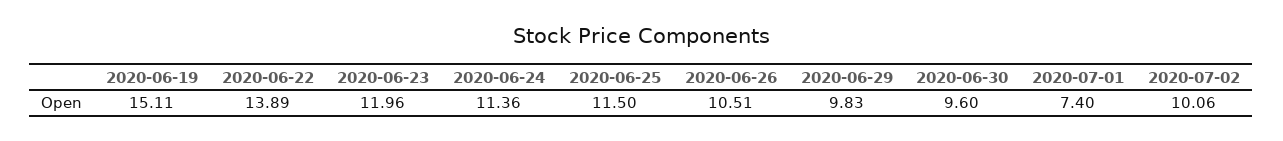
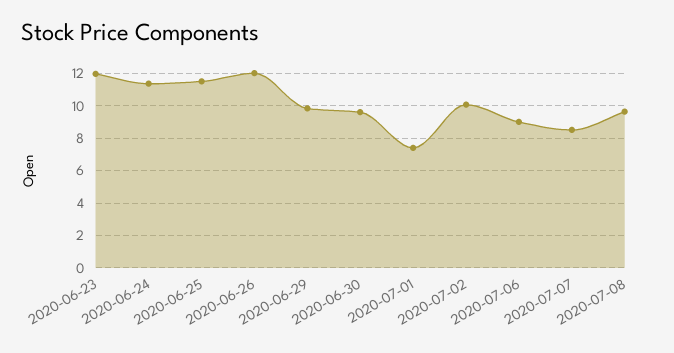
2020-06-19: 15.11 -> none
2020-06-22: 13.89 -> none
2020-06-26: 10.51 -> 12
2020-07-06: none -> 9
2020-07-07: none -> 8.5
2020-07-08: none -> 9.5

